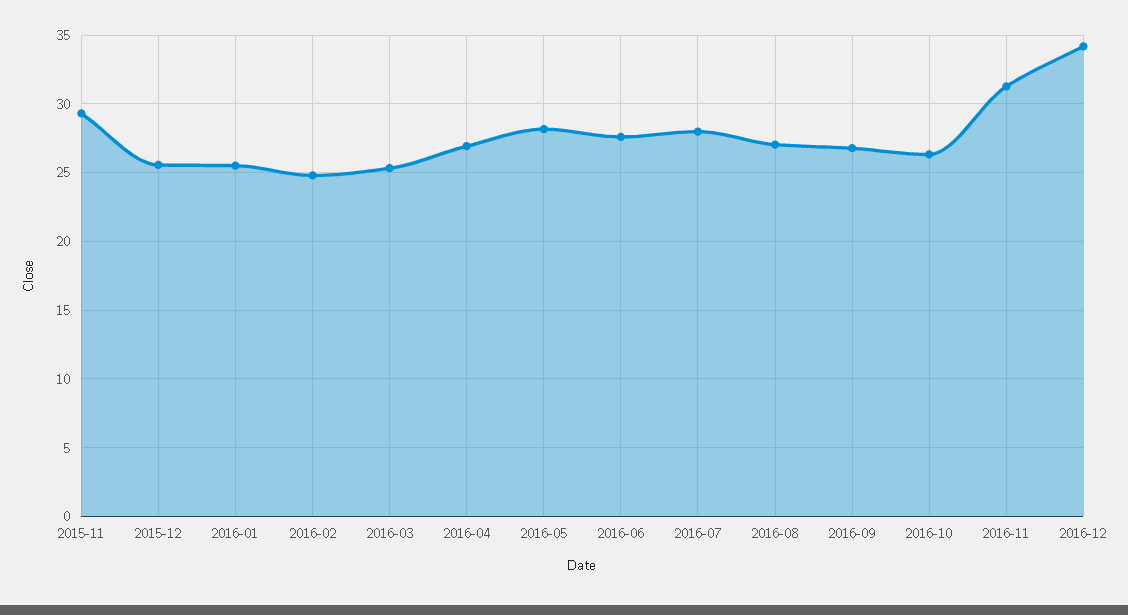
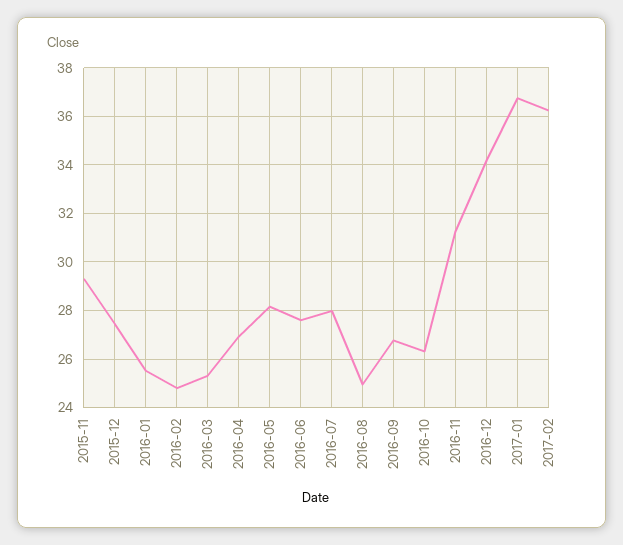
2015-12: 25.5 -> 27.5
2016-08: 27 -> 25
2017-01: none -> 36.75
2017-02: none -> 36.25

